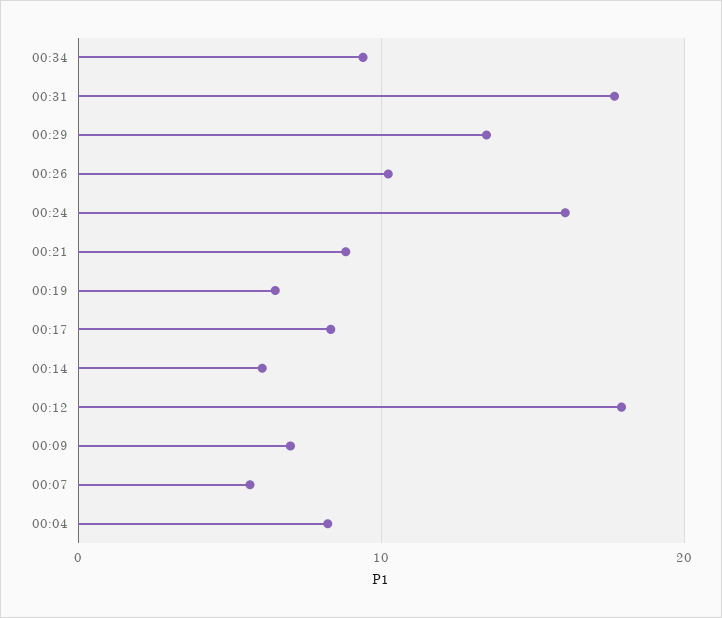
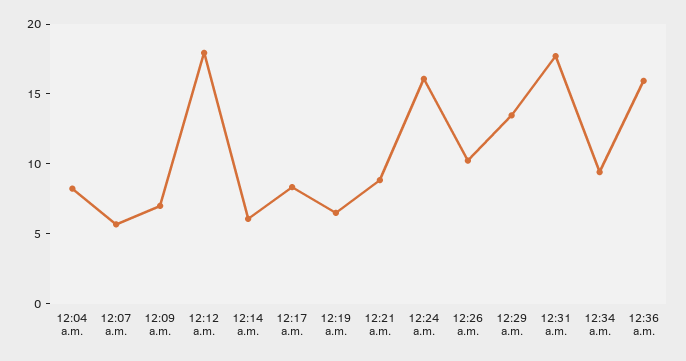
12:36 a.m.: none -> 16

